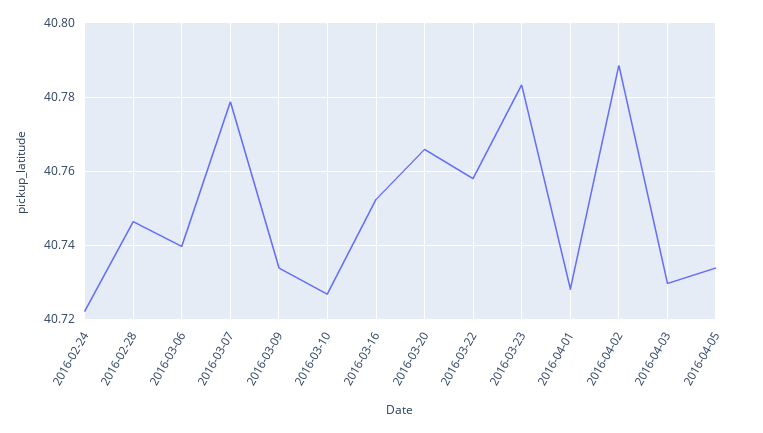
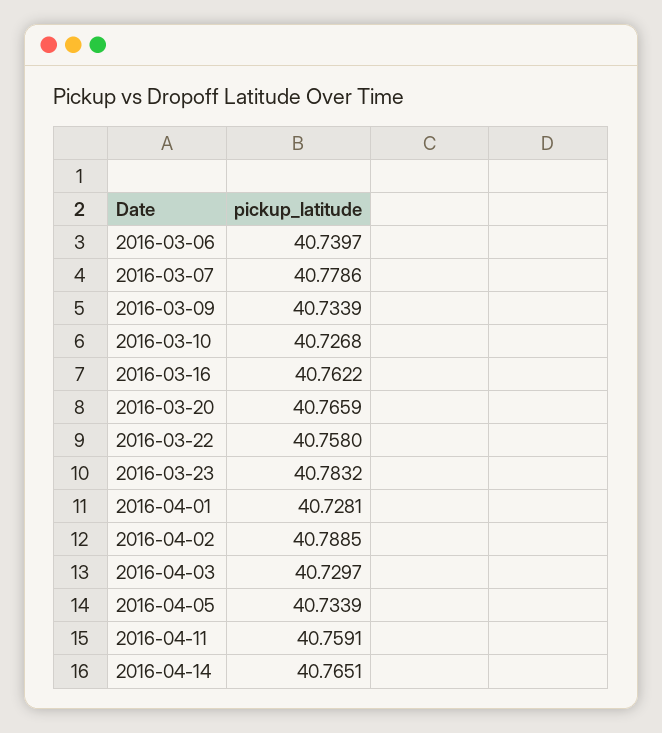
2016-02-24: 40.722 -> none
2016-02-28: 40.746 -> none
2016-03-16: 40.752 -> 40.7622
2016-04-11: none -> 40.7591
2016-04-14: none -> 40.7651

